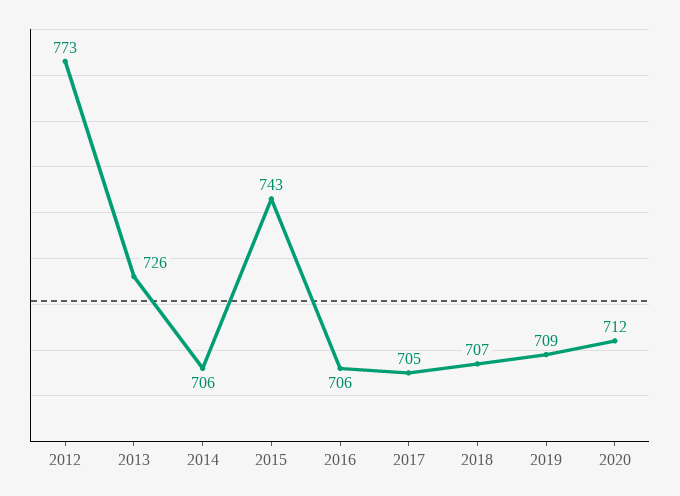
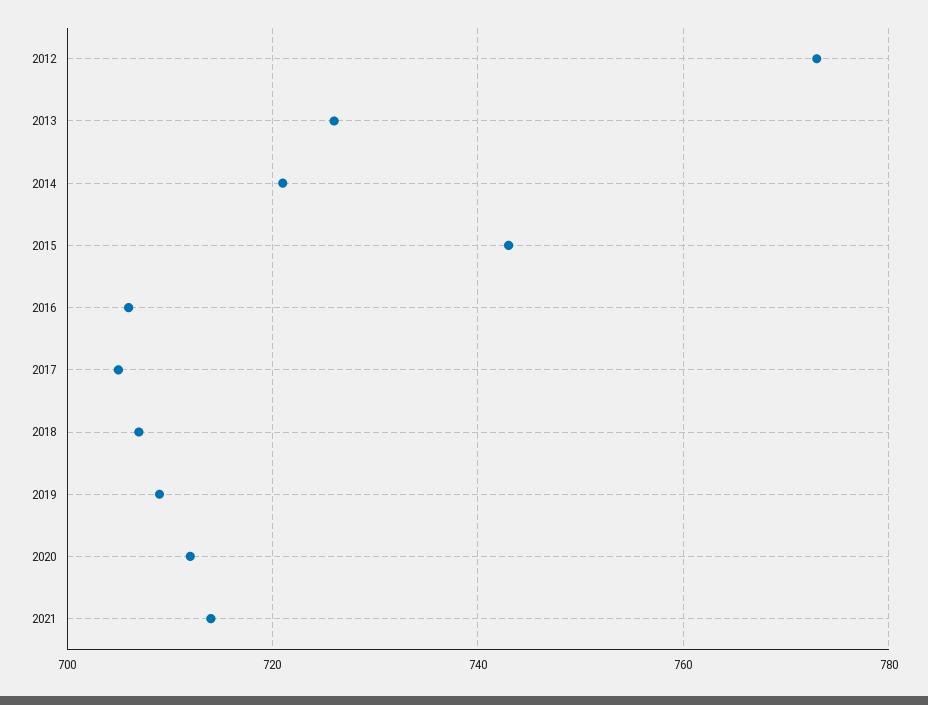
2014: 706 -> 720
2021: none -> 715

